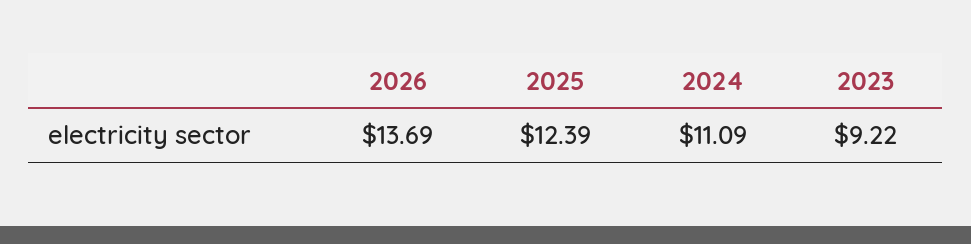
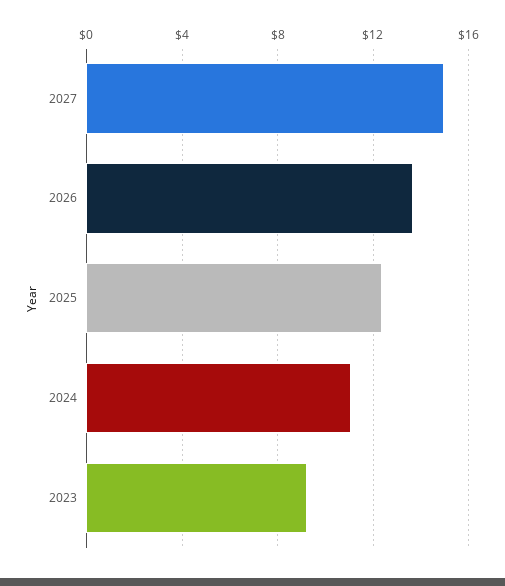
2027: none -> 15

